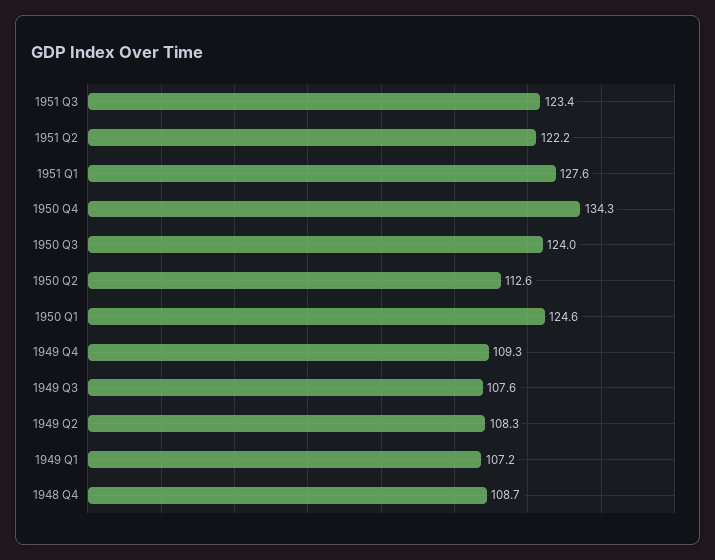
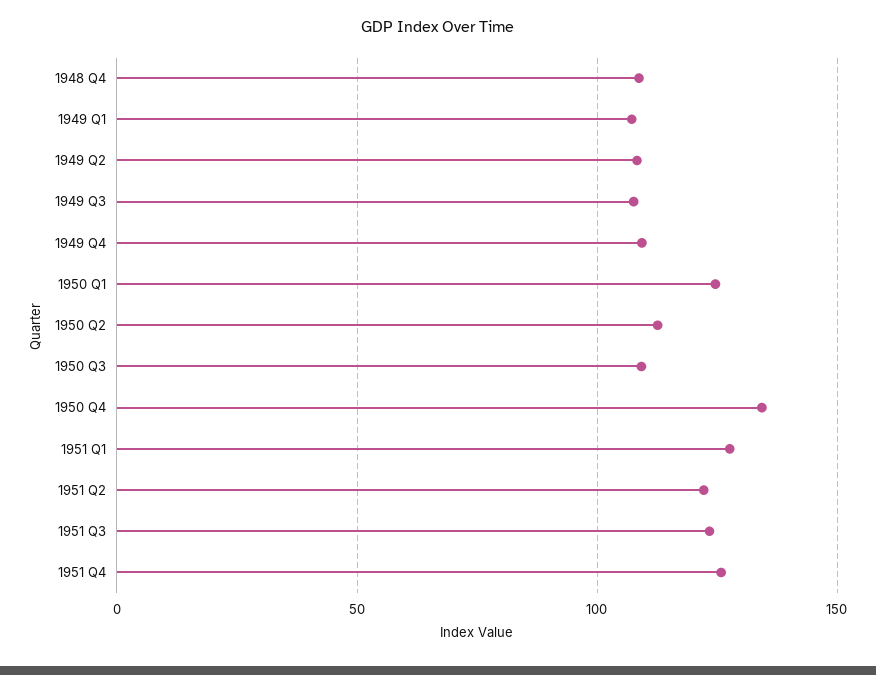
1950 Q3: 124 -> 110
1951 Q4: none -> 125

